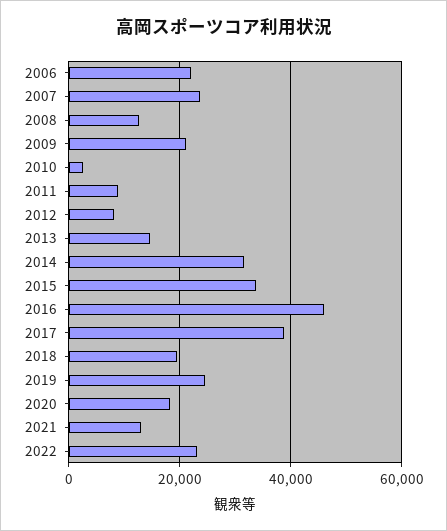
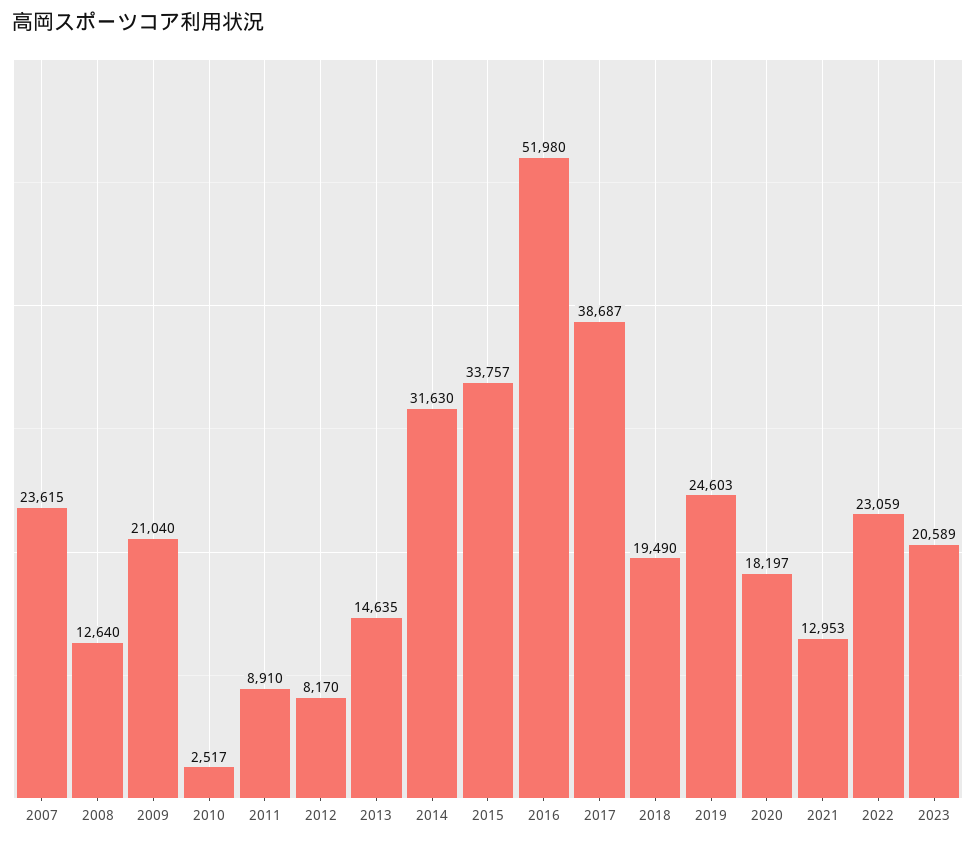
2006: 22000 -> none
2016: 46000 -> 51980
2023: none -> 20589

